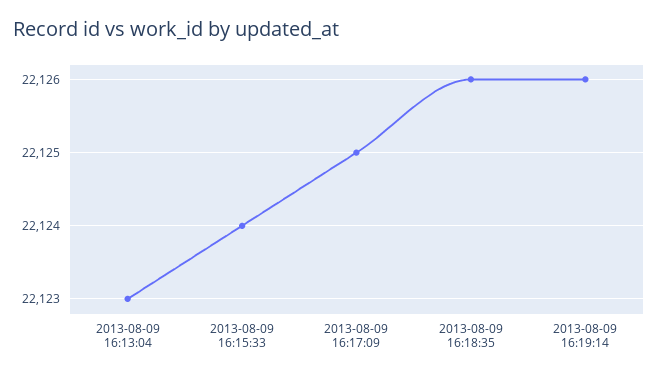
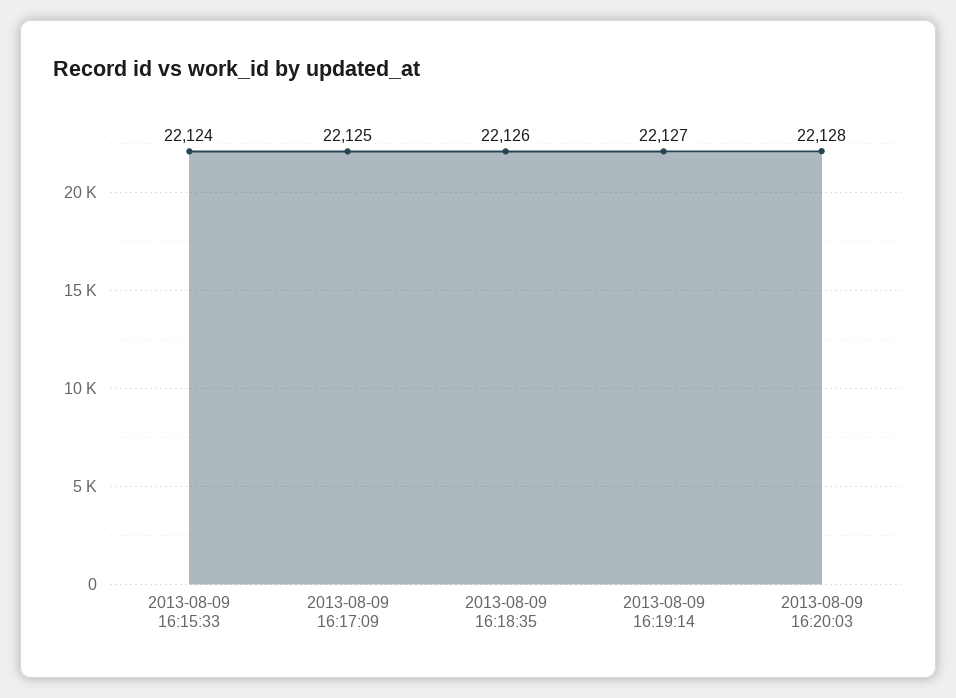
2013-08-09 16:13:04: 22123 -> none
2013-08-09 16:19:14: 22126 -> 22127
2013-08-09 16:20:03: none -> 22128

